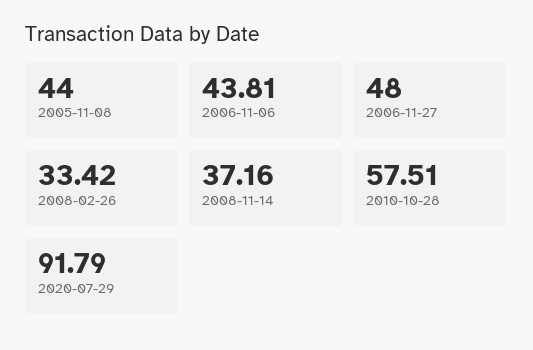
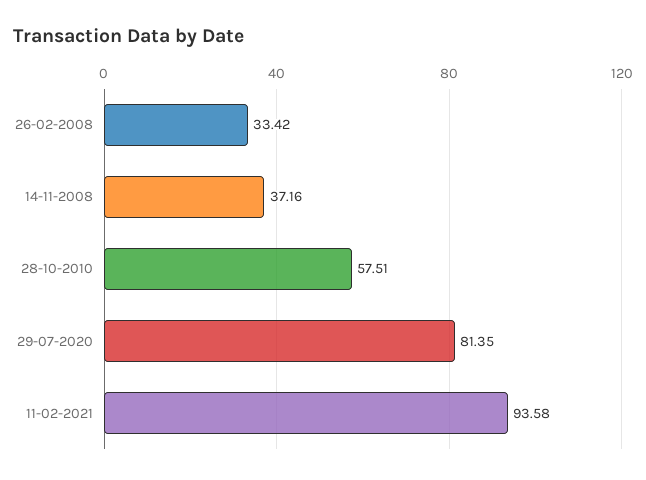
2005-11-08: 44 -> none
2006-11-06: 43.81 -> none
2006-11-27: 48 -> none
2020-07-29: 91.79 -> 81.35
11-02-2021: none -> 93.58

